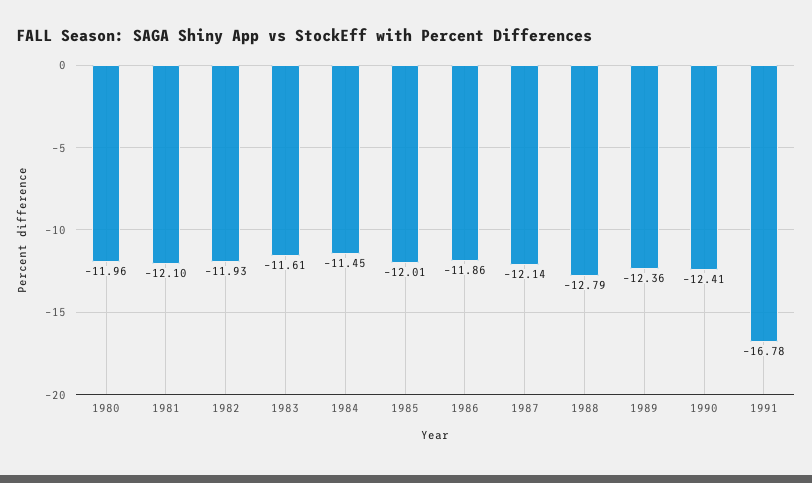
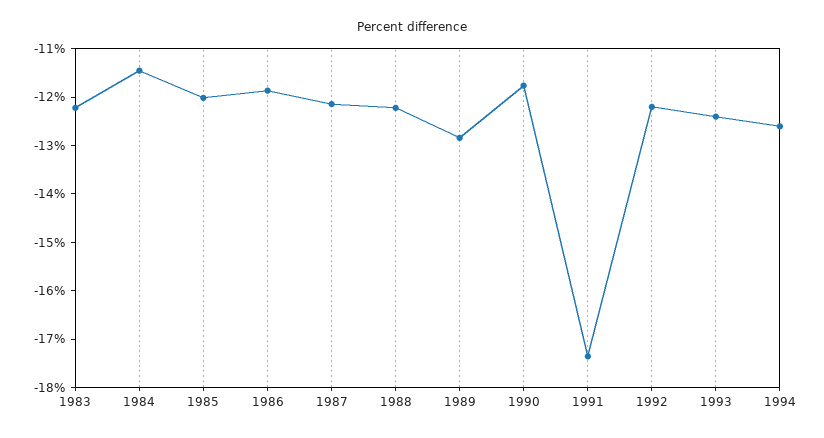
1980: -11.96 -> none
1981: -12.1 -> none
1982: -11.93 -> none
1983: -11.61 -> -12.2
1988: -12.79 -> -12.2
1989: -12.36 -> -12.8
1990: -12.41 -> -11.8
1991: -16.78 -> -17.4
1992: none -> -12.2
1993: none -> -12.4
1994: none -> -12.6

